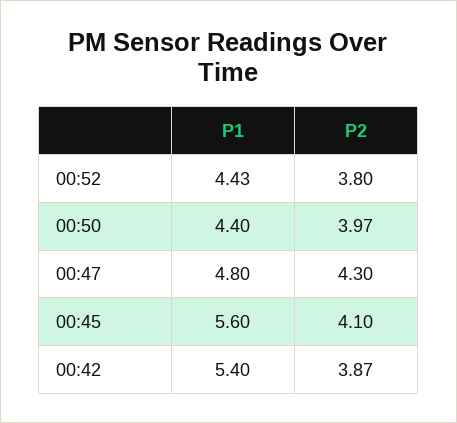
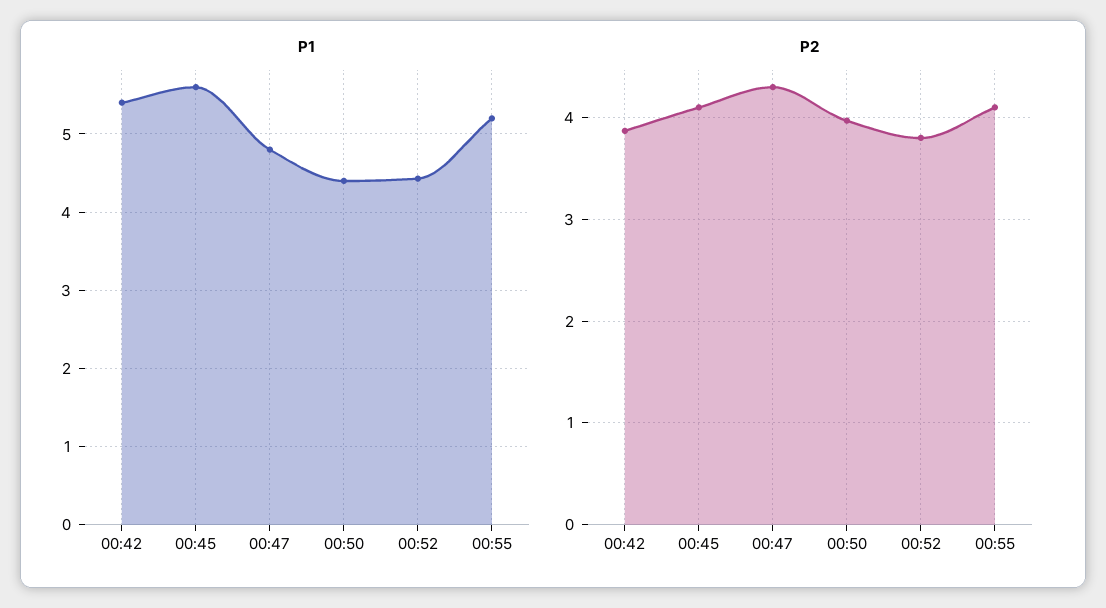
P1, 00:55: none -> 5.2
P2, 00:55: none -> 4.1

